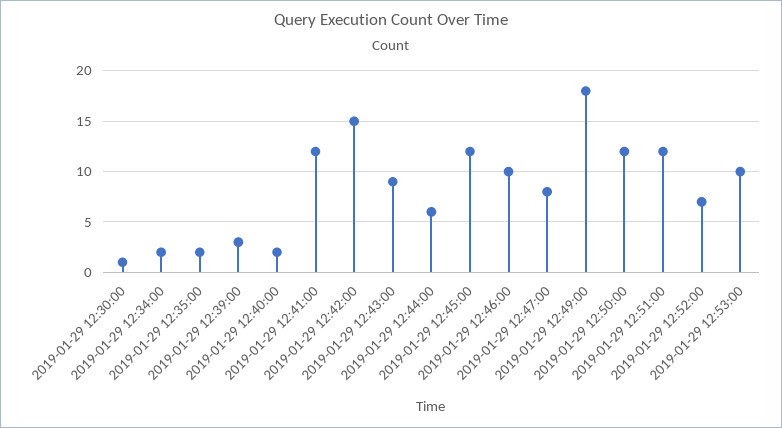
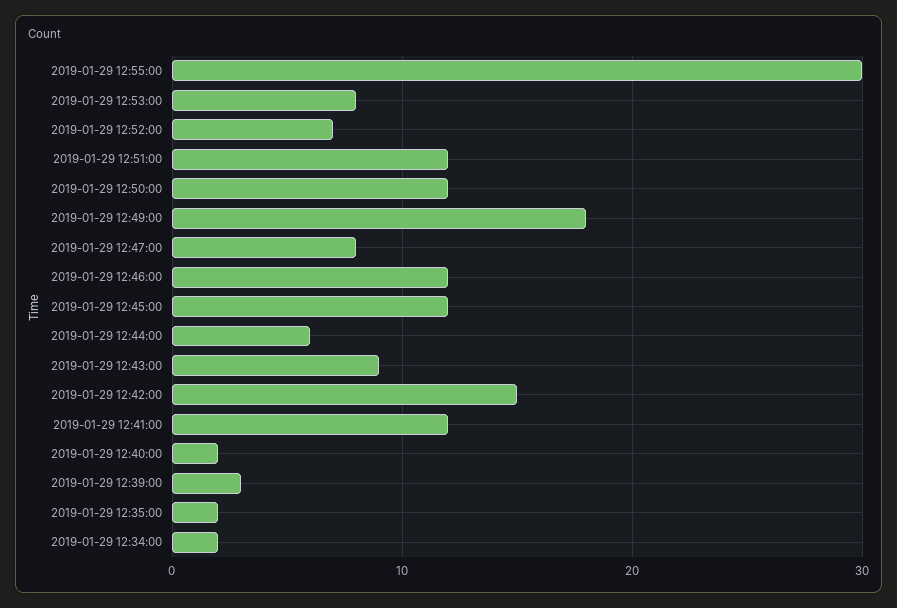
2019-01-29 12:30:00: 1 -> none
2019-01-29 12:46:00: 10 -> 12
2019-01-29 12:53:00: 10 -> 8
2019-01-29 12:55:00: none -> 30

